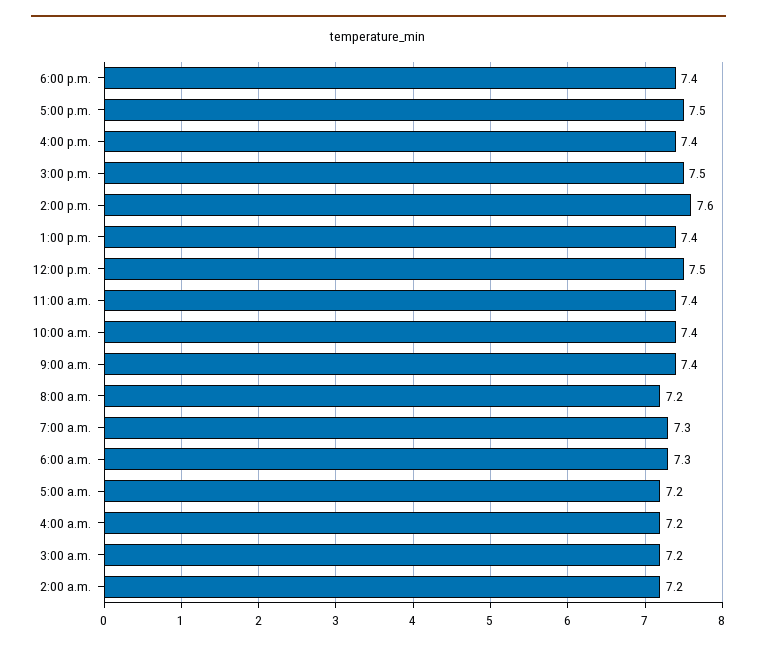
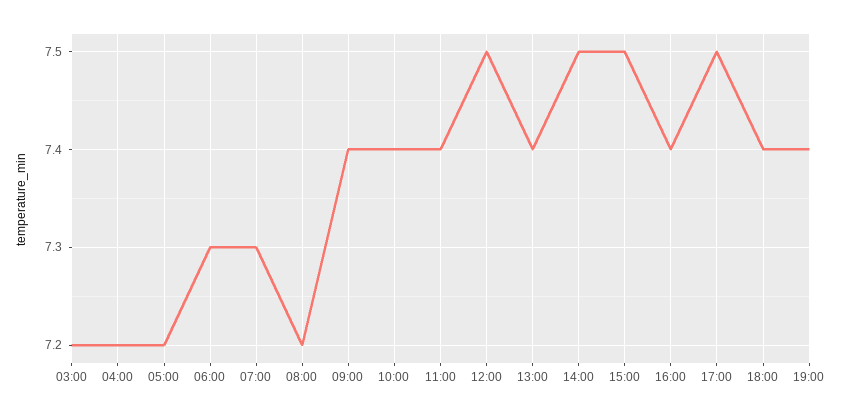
2:00 p.m.: 7.6 -> 7.5
2:00 a.m.: 7.2 -> none
19:00: none -> 7.4

